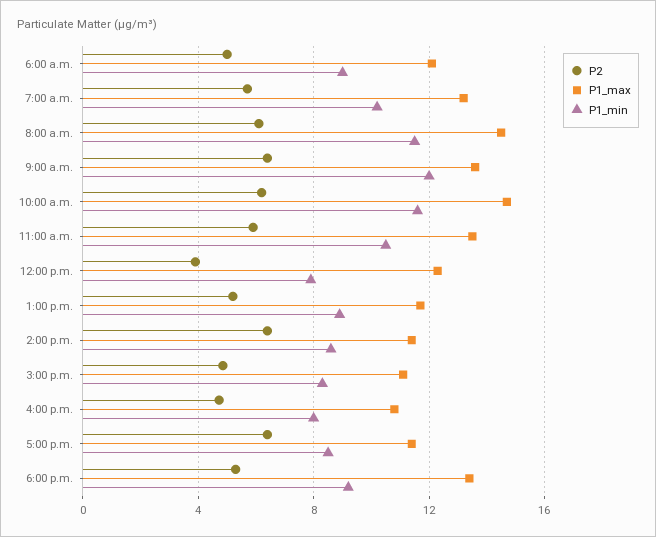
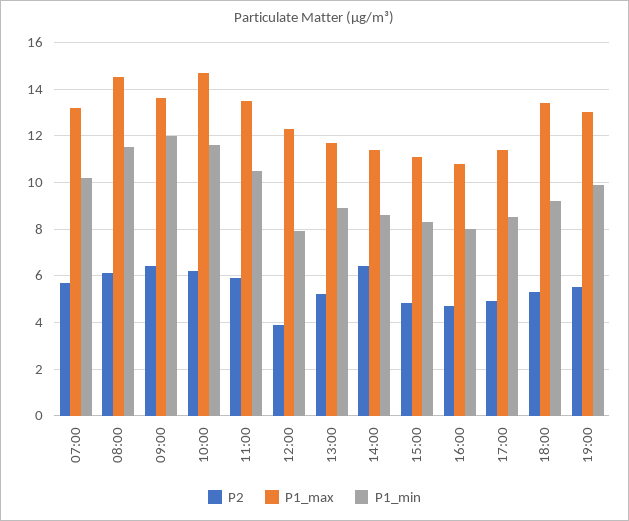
P2, 6:00 a.m.: 5 -> none
P1_max, 6:00 a.m.: 12 -> none
P1_min, 6:00 a.m.: 9 -> none
P2, 5:00 p.m.: 6.5 -> 5
P2, 19:00: none -> 5.5
P1_max, 19:00: none -> 13
P1_min, 19:00: none -> 10

